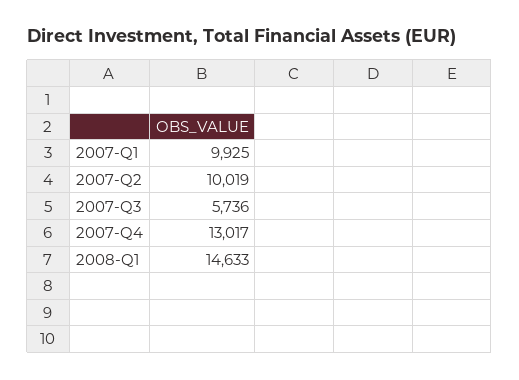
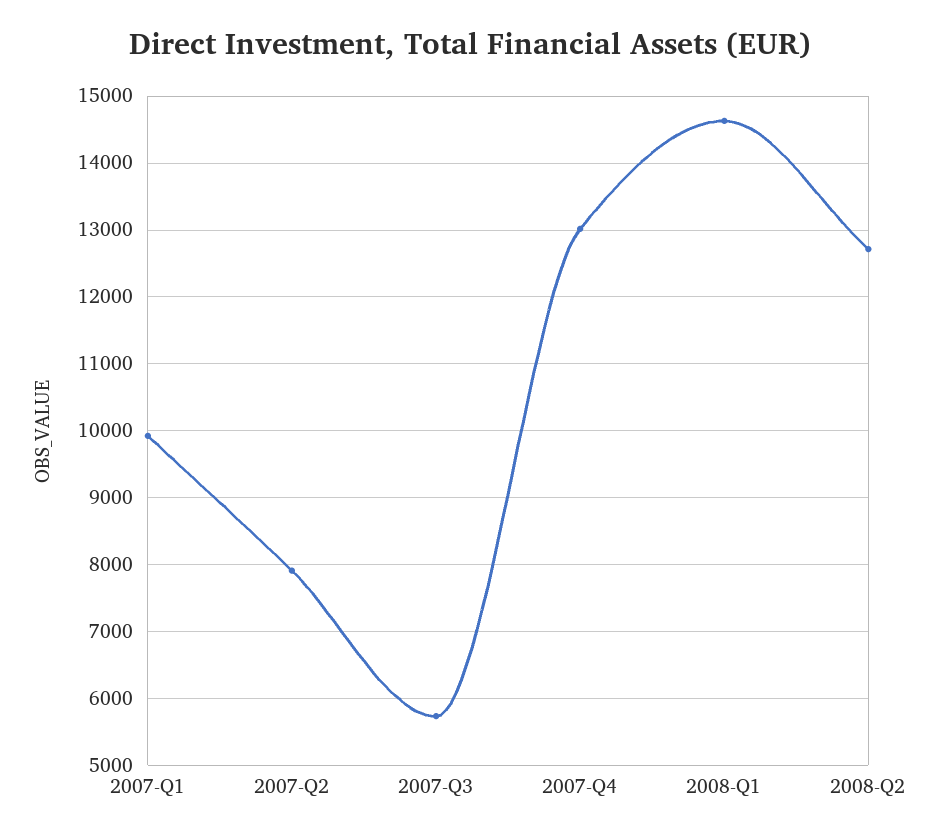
2007-Q2: 10019 -> 7900
2008-Q2: none -> 12700

